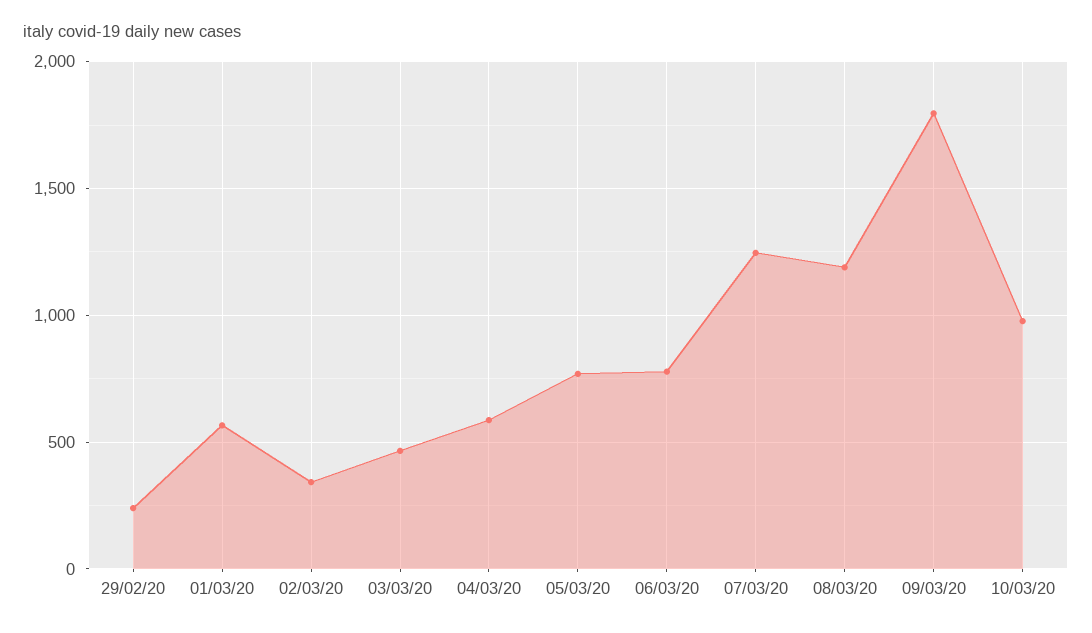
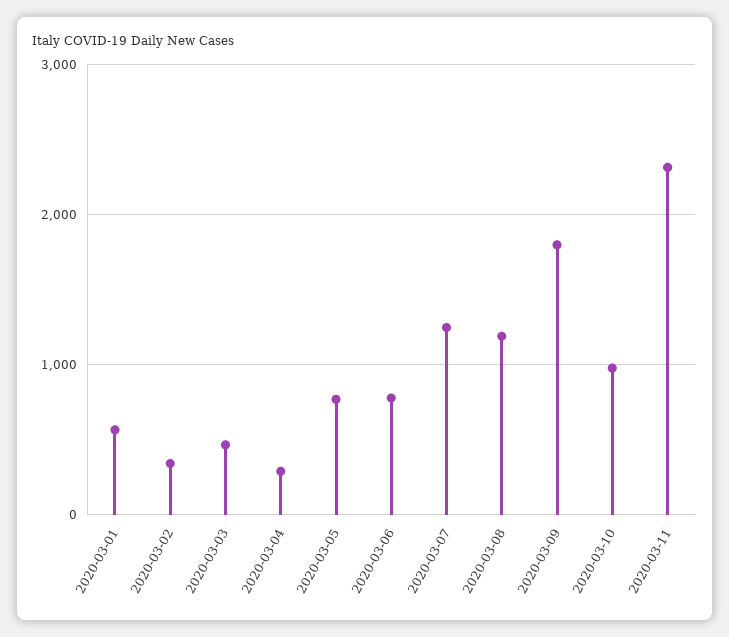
29/02/20: 250 -> none
04/03/20: 600 -> 300
2020-03-11: none -> 2300

